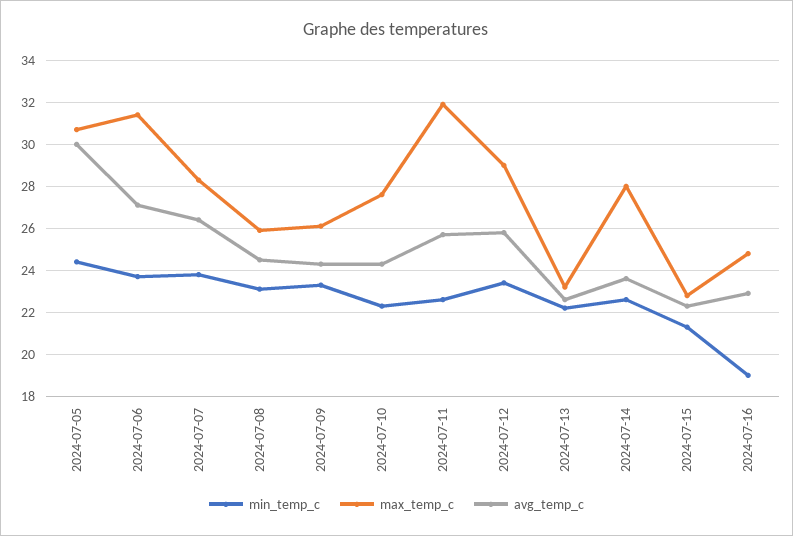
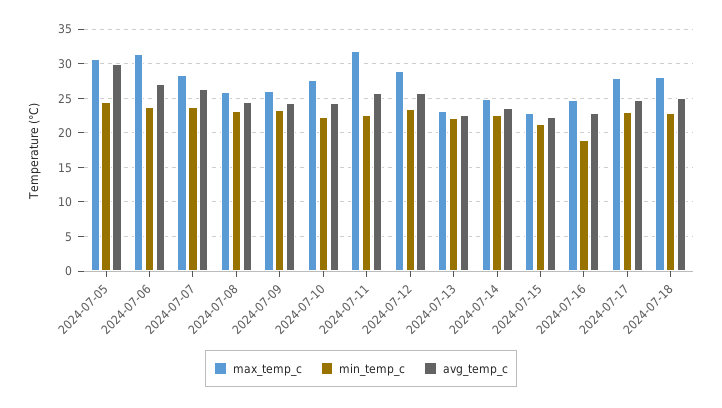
max_temp_c, 2024-07-14: 28 -> 25
max_temp_c, 2024-07-17: none -> 28
min_temp_c, 2024-07-17: none -> 23
avg_temp_c, 2024-07-17: none -> 25
max_temp_c, 2024-07-18: none -> 28
min_temp_c, 2024-07-18: none -> 23
avg_temp_c, 2024-07-18: none -> 25

